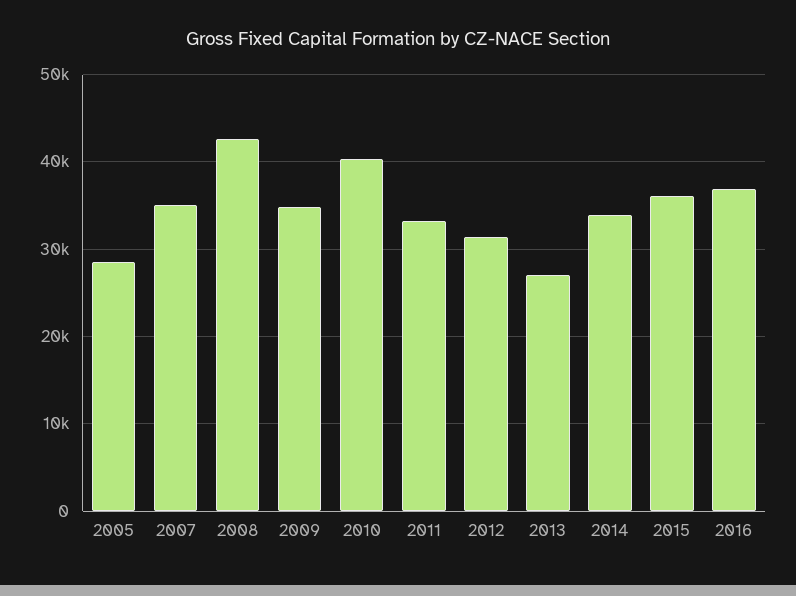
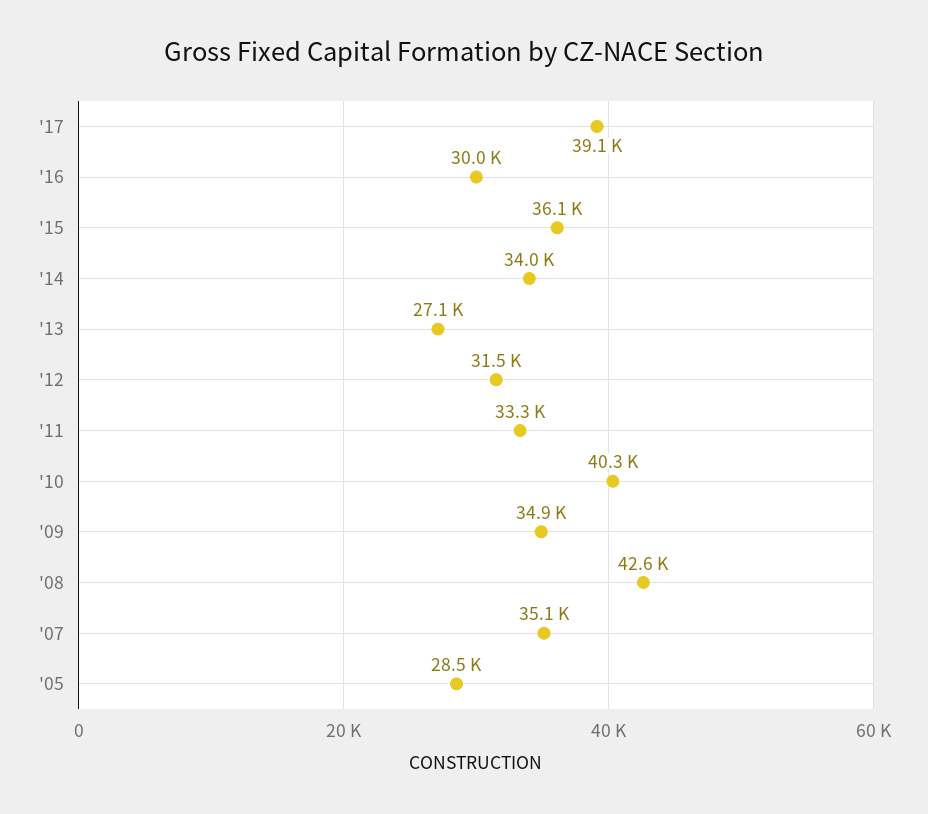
2016: 37000 -> 30000
'17: none -> 39100

